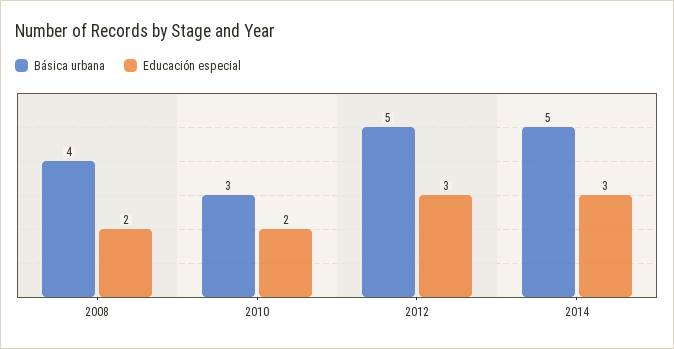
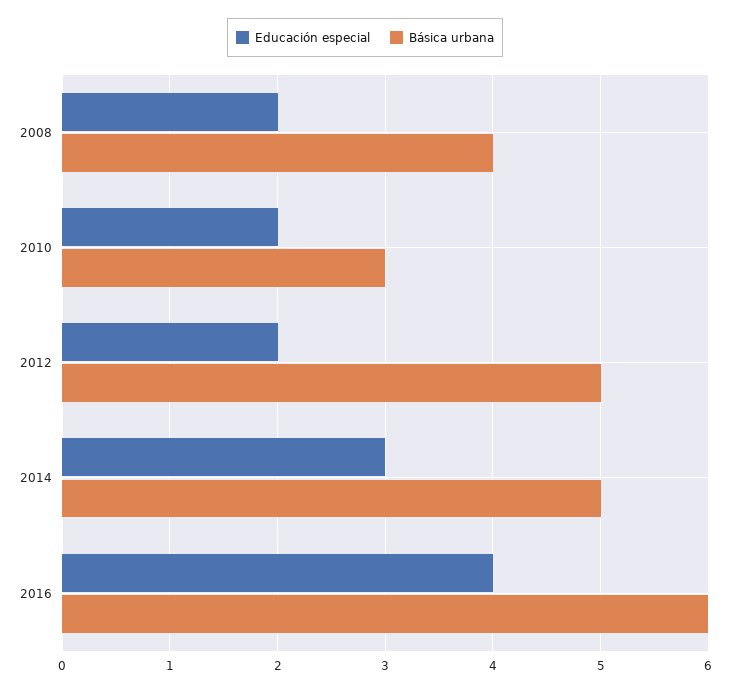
Educación especial, 2012: 3 -> 2
Educación especial, 2016: none -> 4
Básica urbana, 2016: none -> 6

